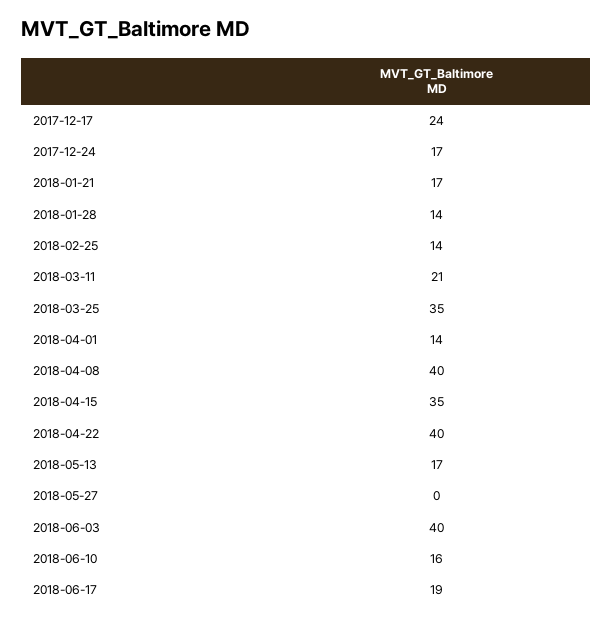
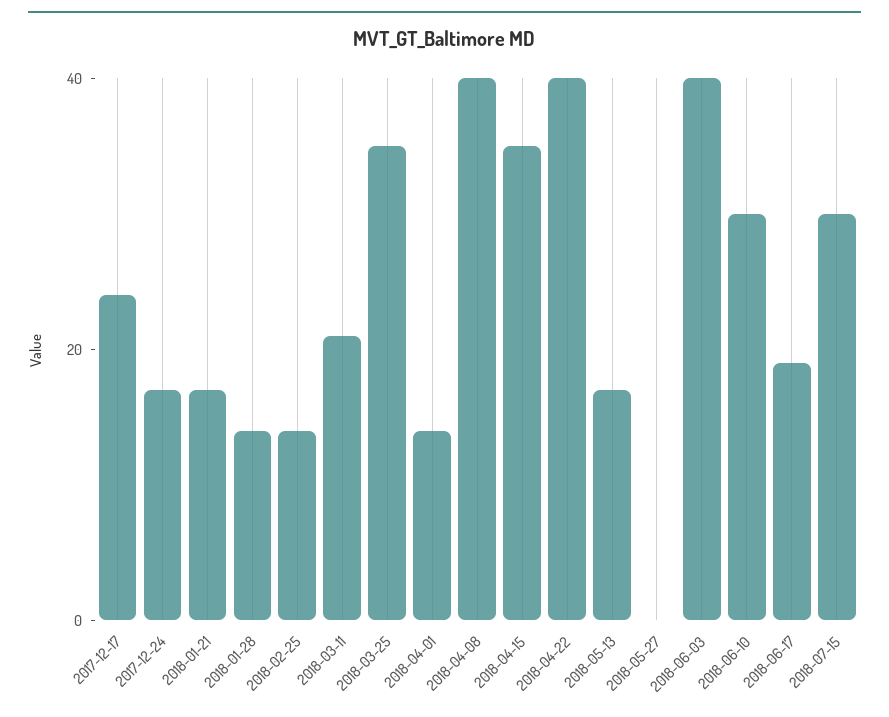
2018-06-10: 16 -> 30
2018-07-15: none -> 30

